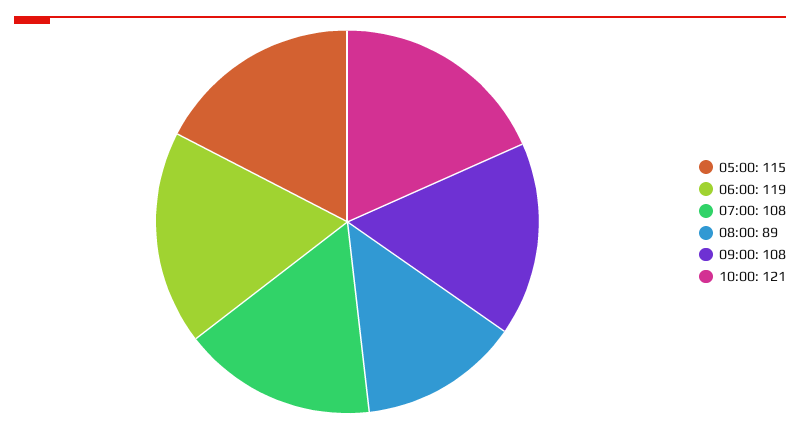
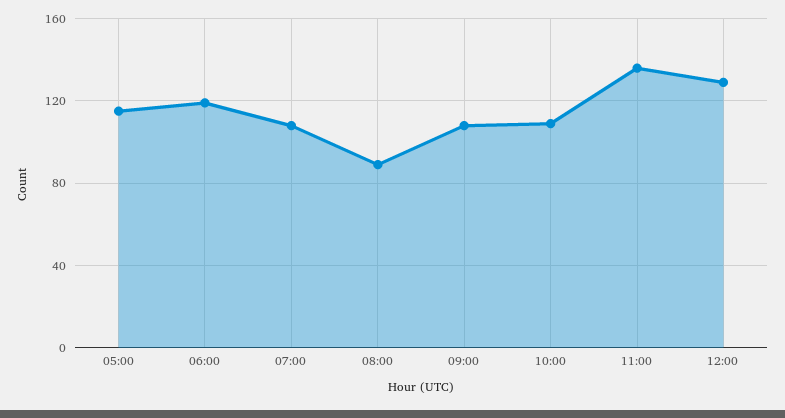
10:00: 121 -> 110
11:00: none -> 135
12:00: none -> 130

